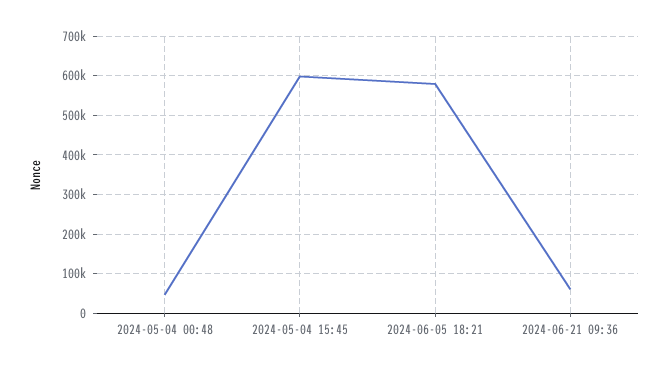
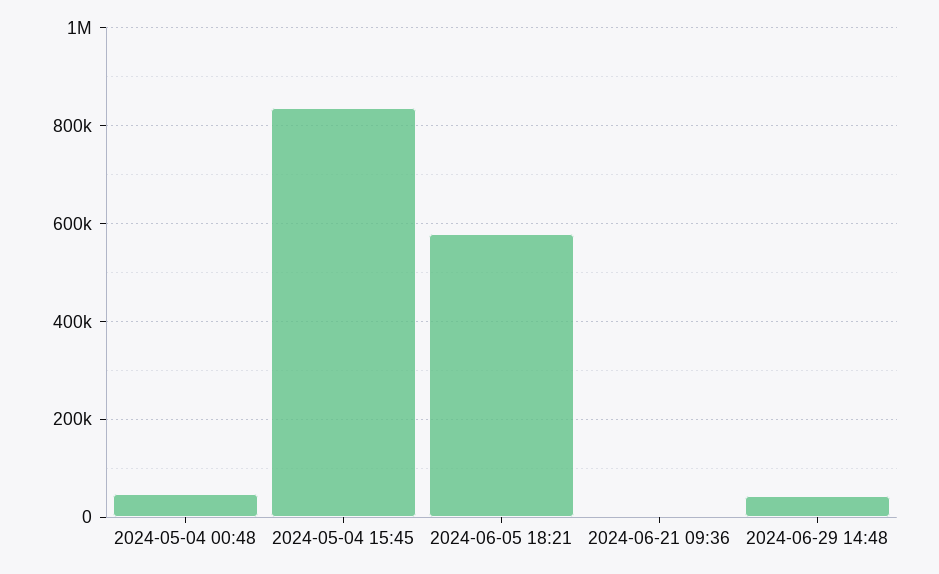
2024-05-04 15:45: 600000 -> 840000
2024-06-21 09:36: 60000 -> 0
2024-06-29 14:48: none -> 40000

